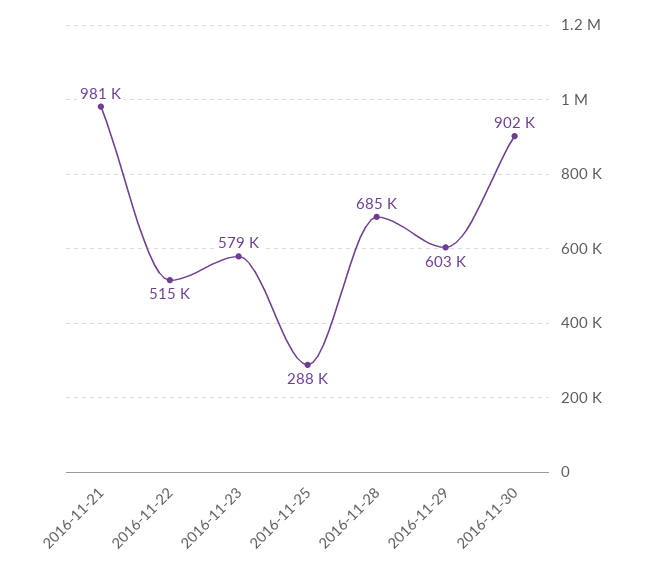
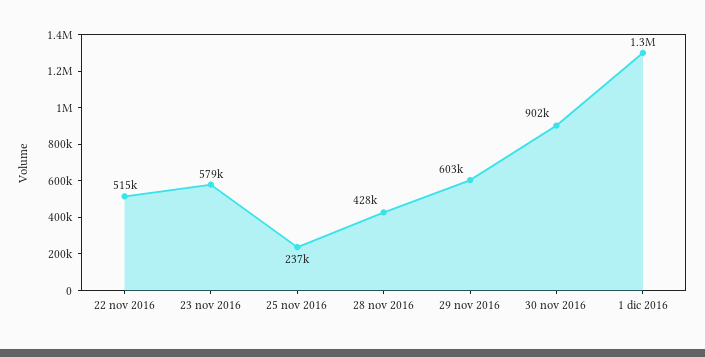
2016-11-21: 981000 -> none
2016-11-25: 288000 -> 237000
2016-11-28: 685000 -> 428000
1 dic 2016: none -> 1300000

